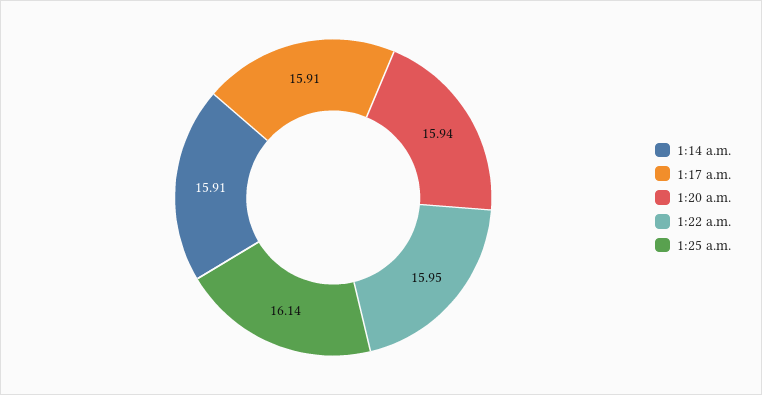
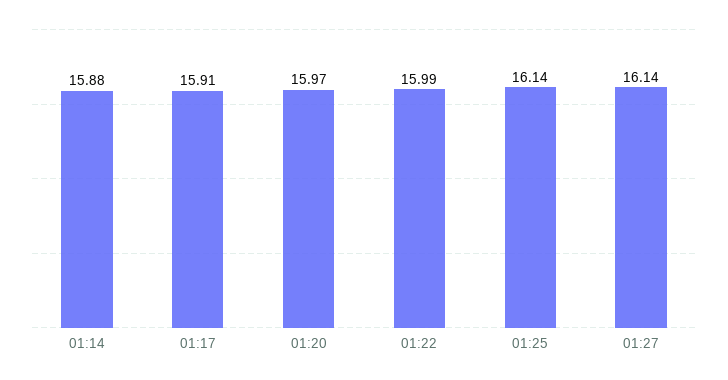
1:14 a.m.: 15.91 -> 15.88
1:20 a.m.: 15.94 -> 15.97
1:22 a.m.: 15.95 -> 15.99
01:27: none -> 16.14

